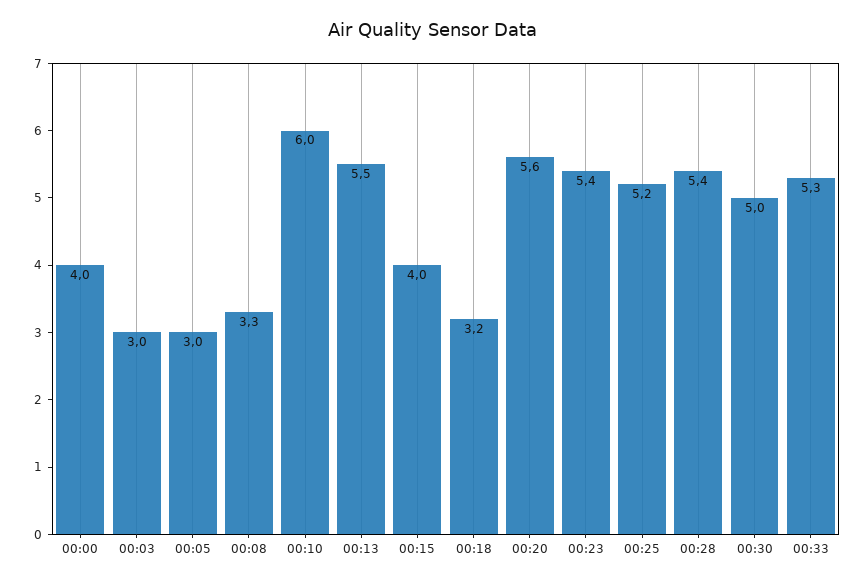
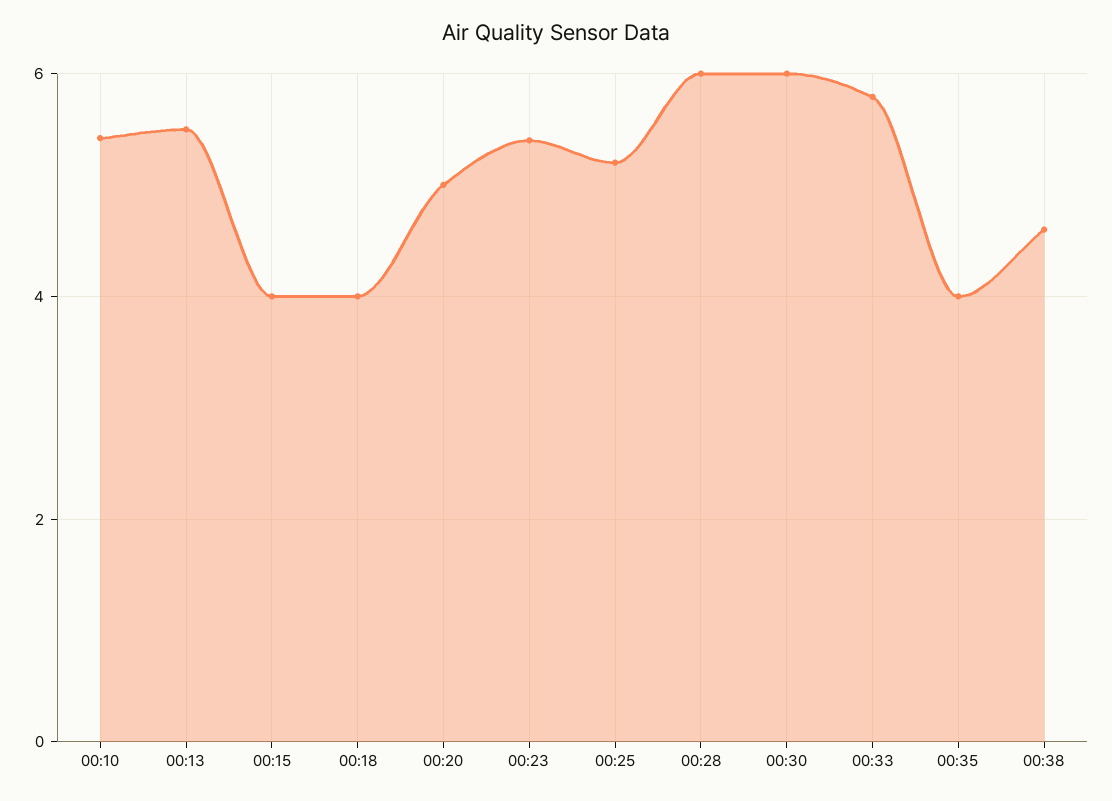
00:00: 4 -> none
00:03: 3 -> none
00:05: 3 -> none
00:08: 3.3 -> none
00:10: 6 -> 5.4
00:18: 3.2 -> 4
00:20: 5.6 -> 5
00:28: 5.4 -> 6
00:30: 5 -> 6
00:33: 5.3 -> 5.8
00:35: none -> 4
00:38: none -> 4.6

